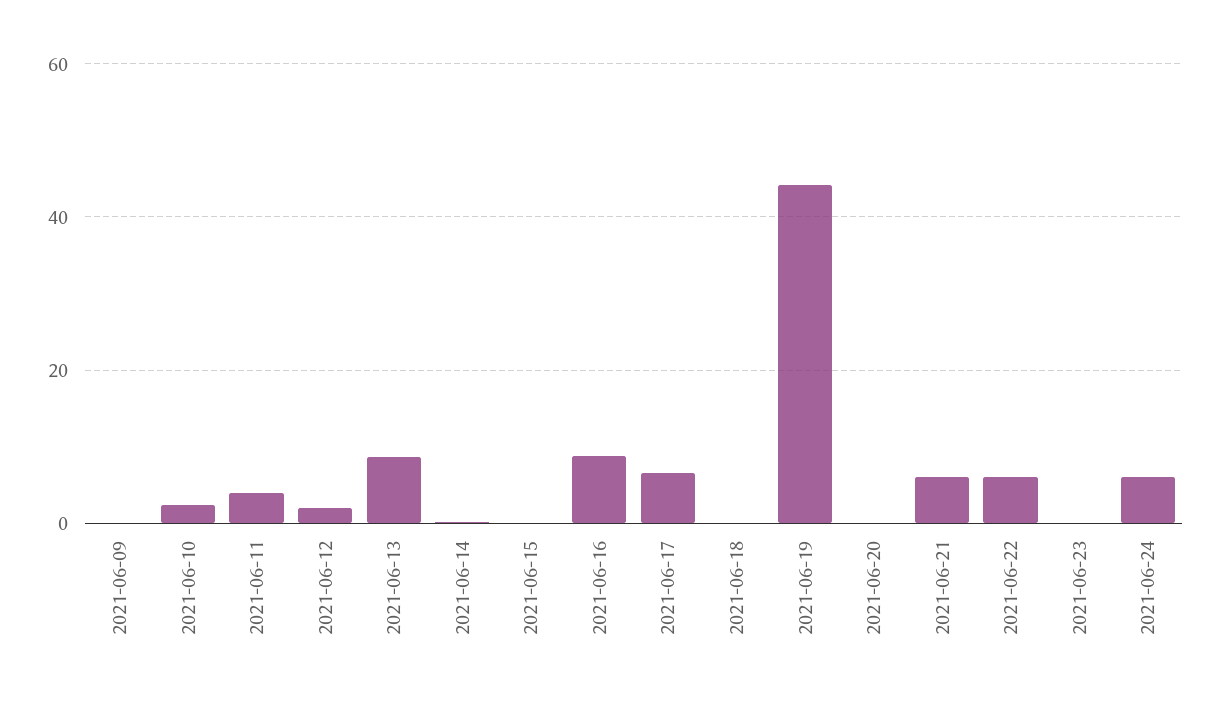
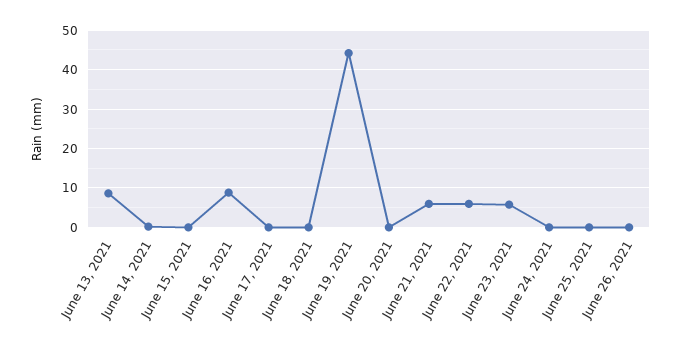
2021-06-09: 0 -> none
2021-06-10: 2 -> none
2021-06-11: 4 -> none
2021-06-12: 2 -> none
2021-06-17: 6 -> 0
2021-06-23: 0 -> 6
2021-06-24: 6 -> 0
June 25, 2021: none -> 0
June 26, 2021: none -> 0

